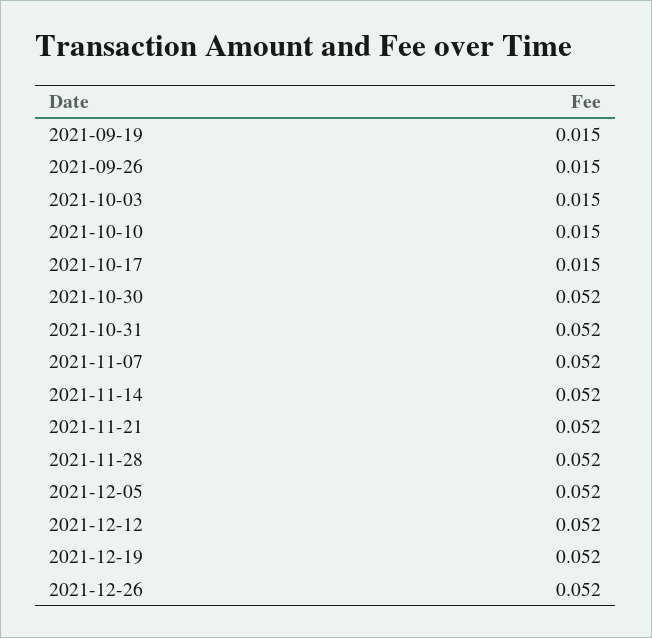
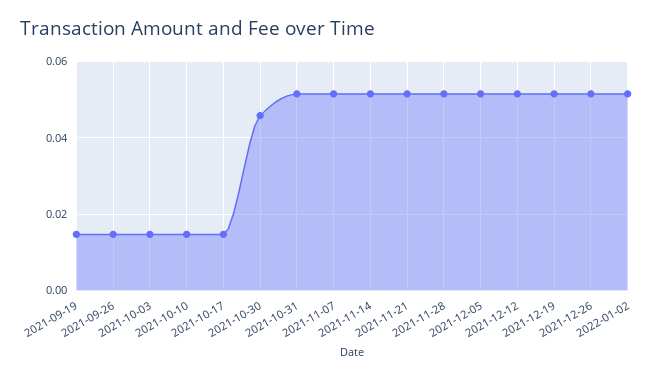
2021-10-30: 0.052 -> 0.046
2022-01-02: none -> 0.052

